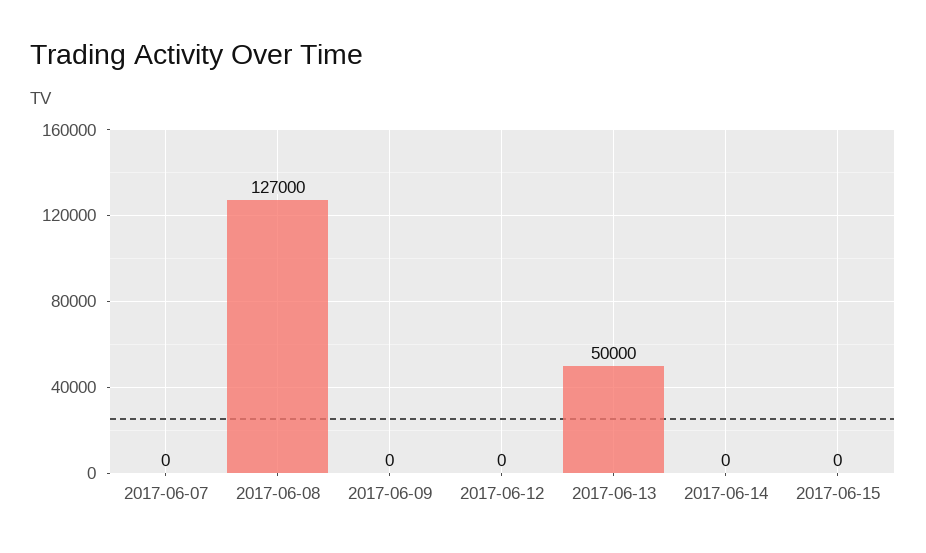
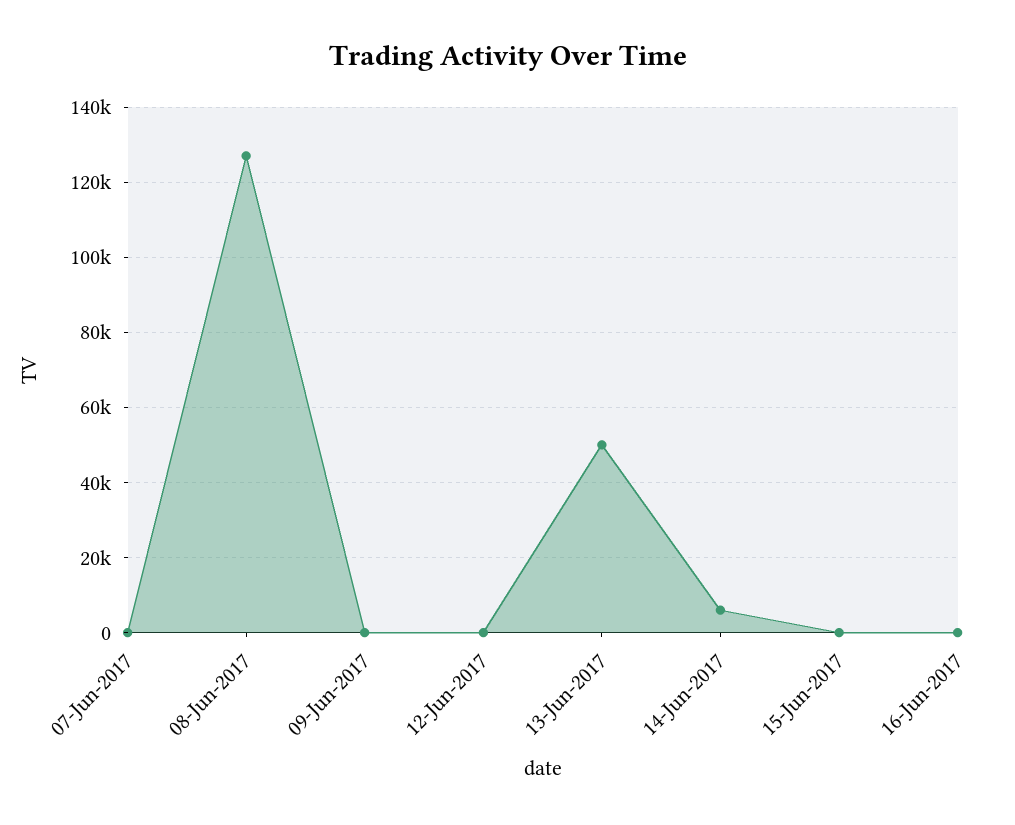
2017-06-14: 0 -> 6000
16-Jun-2017: none -> 0

